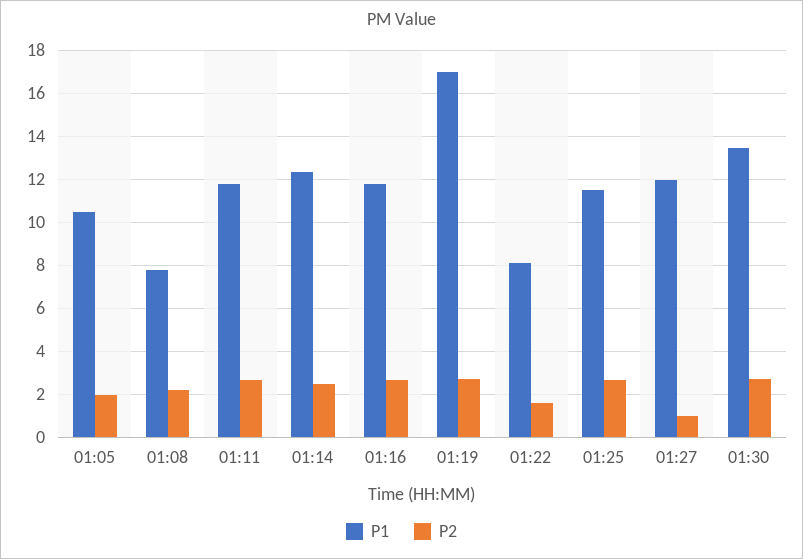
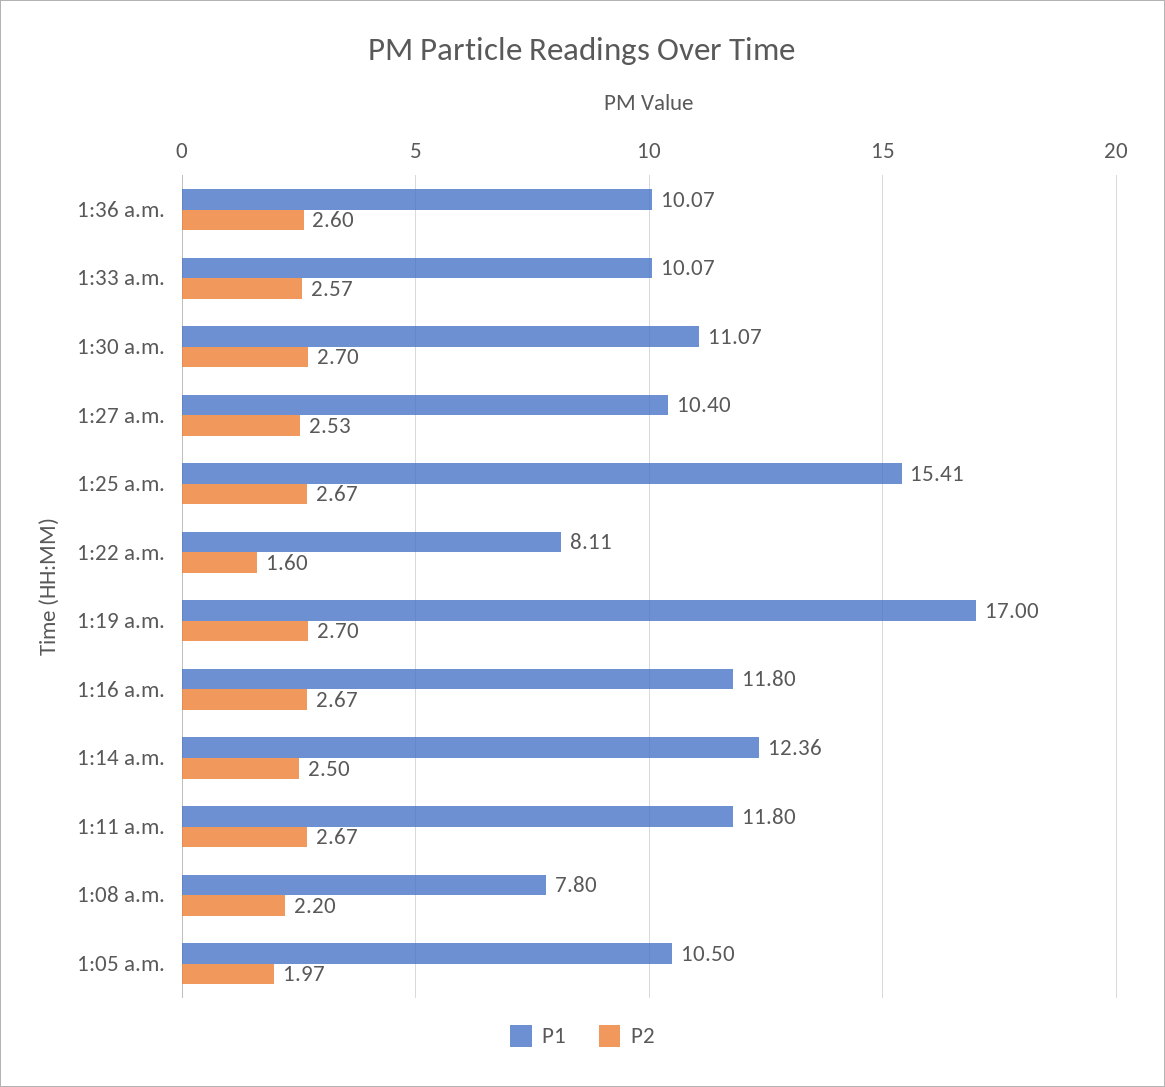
P1, 01:25: 11.5 -> 15.41
P1, 01:27: 12 -> 10.4
P2, 01:27: 1 -> 2.53
P1, 01:30: 13.5 -> 11.07
P1, 1:36 a.m.: none -> 10.07
P2, 1:36 a.m.: none -> 2.6
P1, 1:33 a.m.: none -> 10.07
P2, 1:33 a.m.: none -> 2.57

